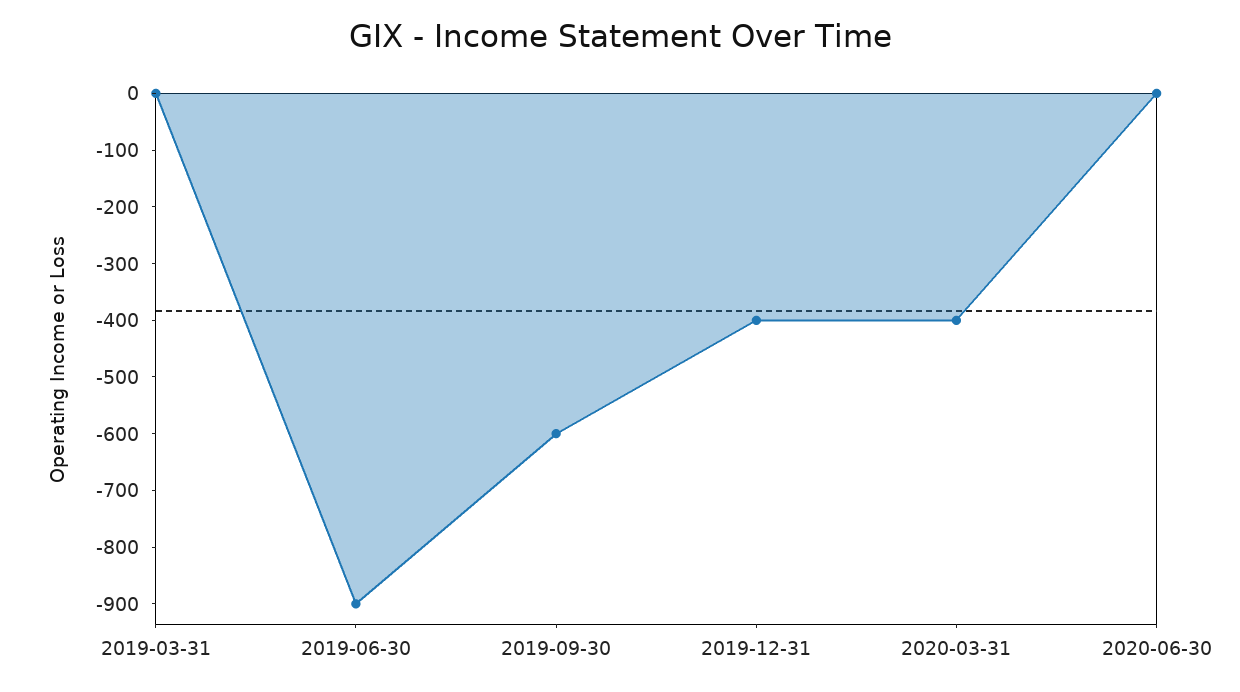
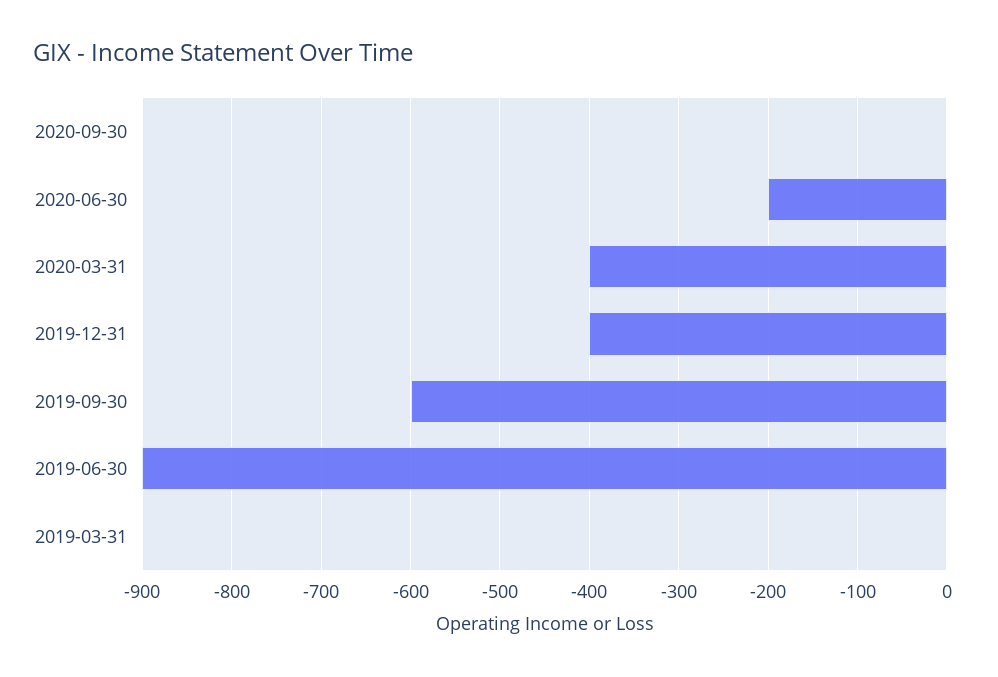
2020-06-30: 0 -> -200
2020-09-30: none -> 0

